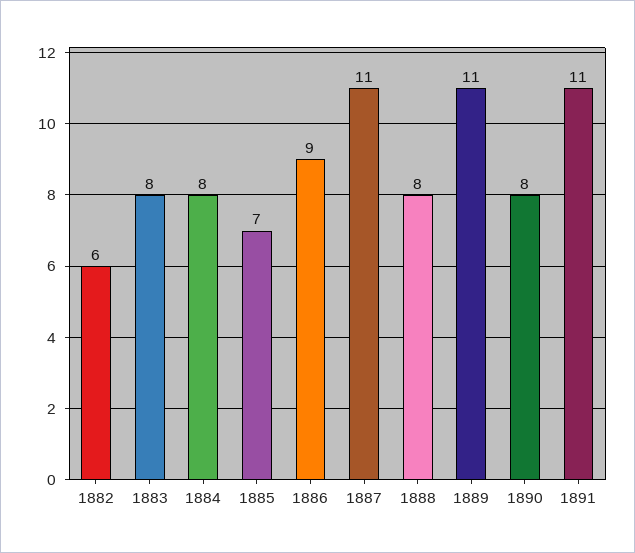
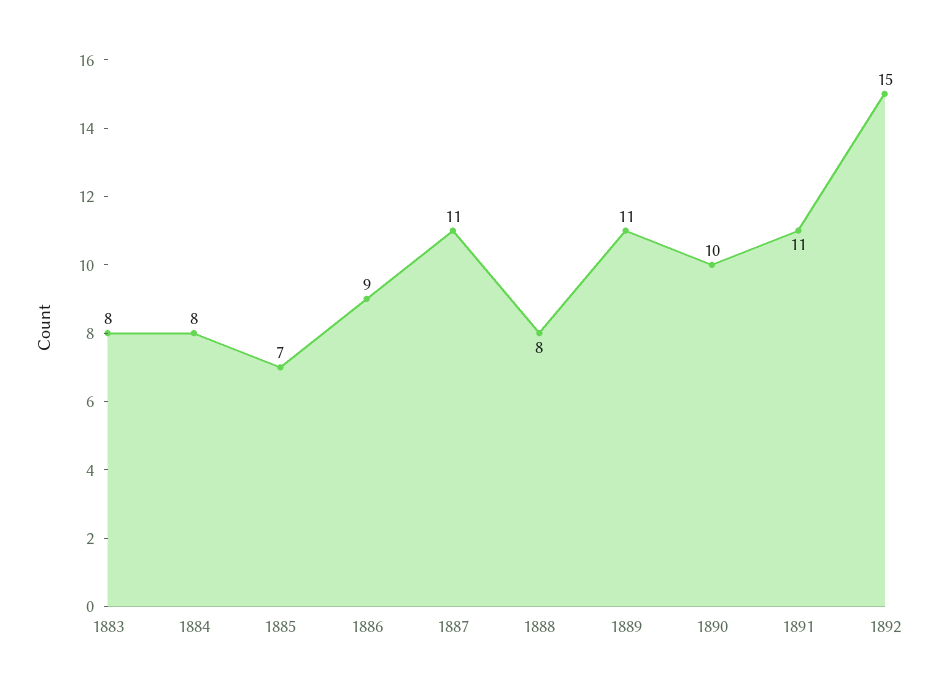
1882: 6 -> none
1890: 8 -> 10
1892: none -> 15

